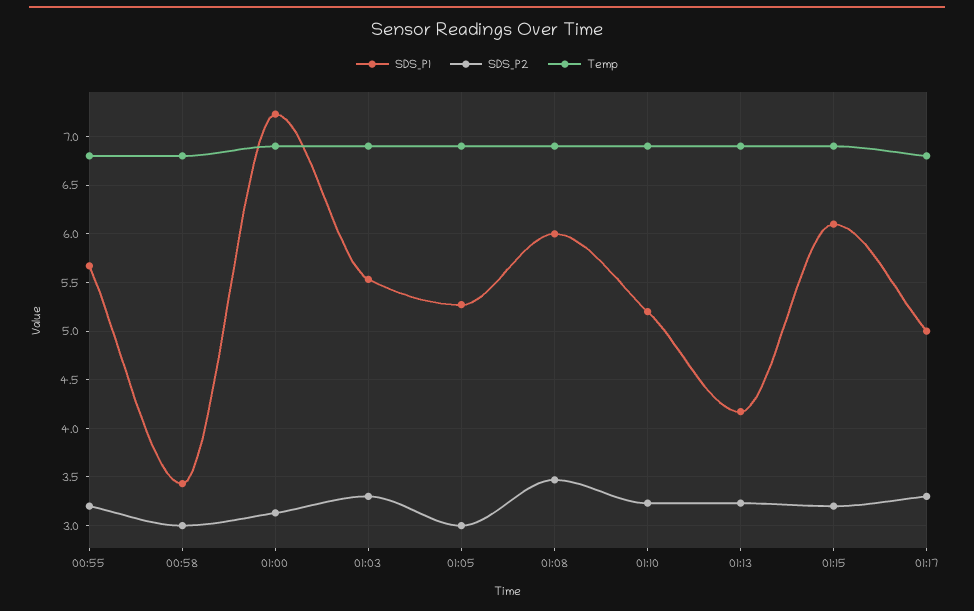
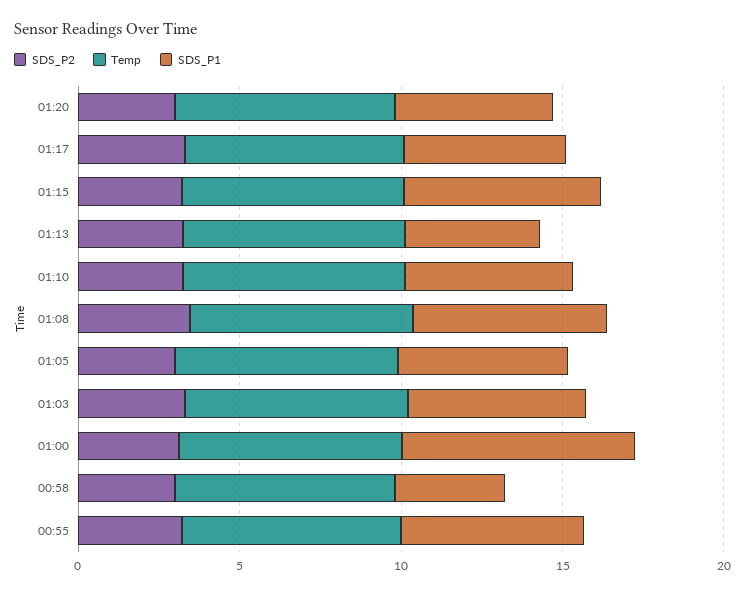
SDS_P2, 01:20: none -> 3
Temp, 01:20: none -> 7
SDS_P1, 01:20: none -> 5

